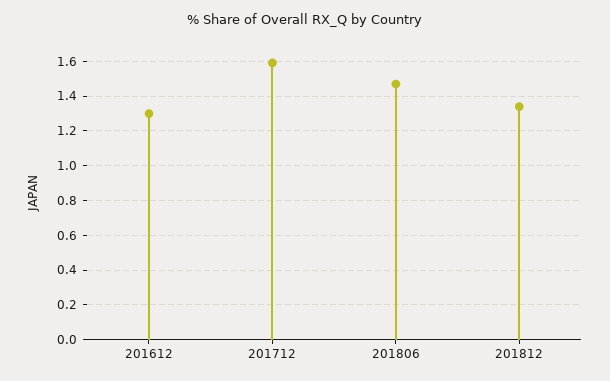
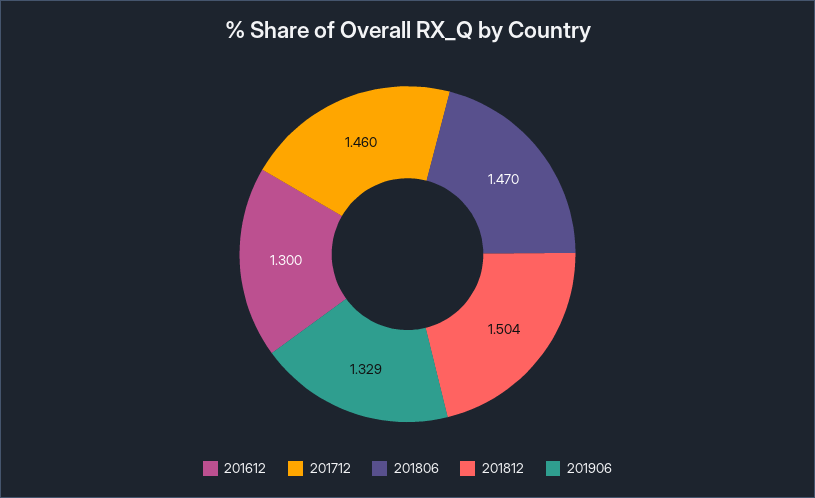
201712: 1.6 -> 1.46
201812: 1.35 -> 1.504
201906: none -> 1.329

